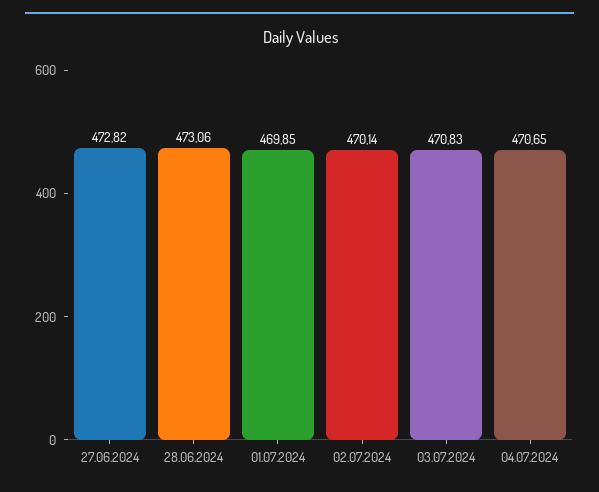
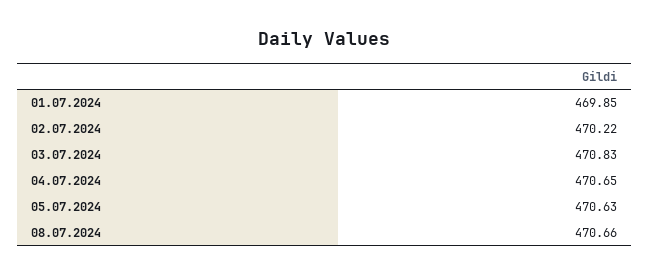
27.06.2024: 472.82 -> none
28.06.2024: 473.06 -> none
02.07.2024: 470.14 -> 470.22
05.07.2024: none -> 470.63
08.07.2024: none -> 470.66

